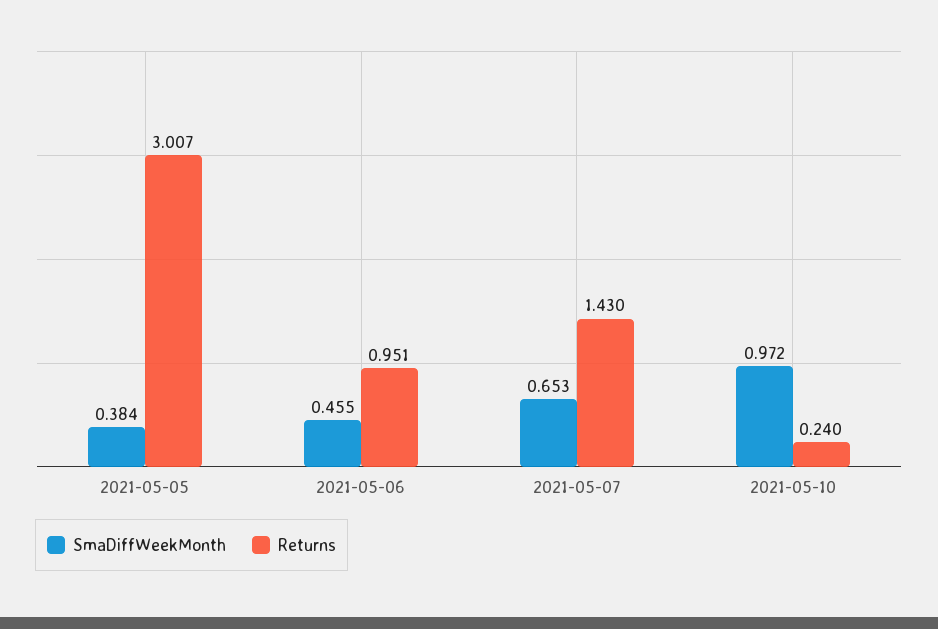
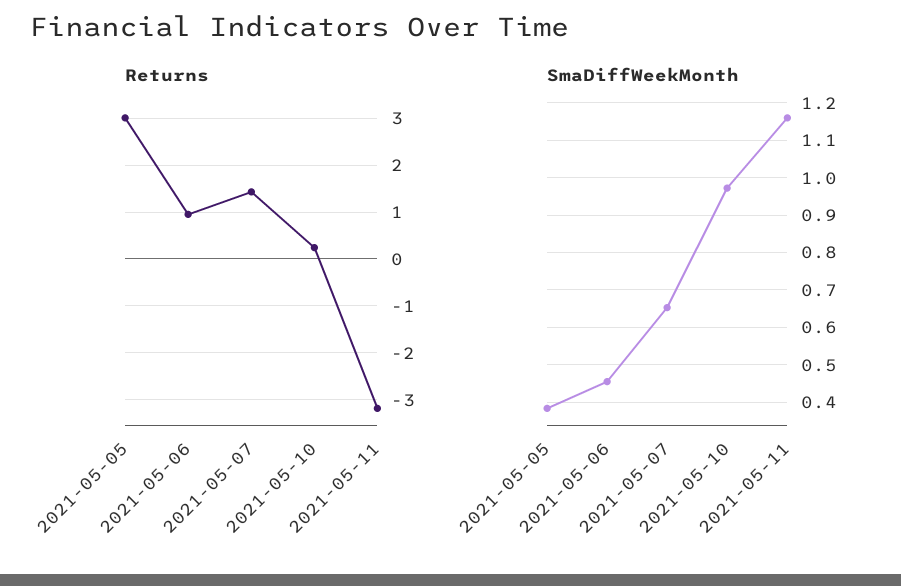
Returns, 2021-05-11: none -> -3.2
SmaDiffWeekMonth, 2021-05-11: none -> 1.16

